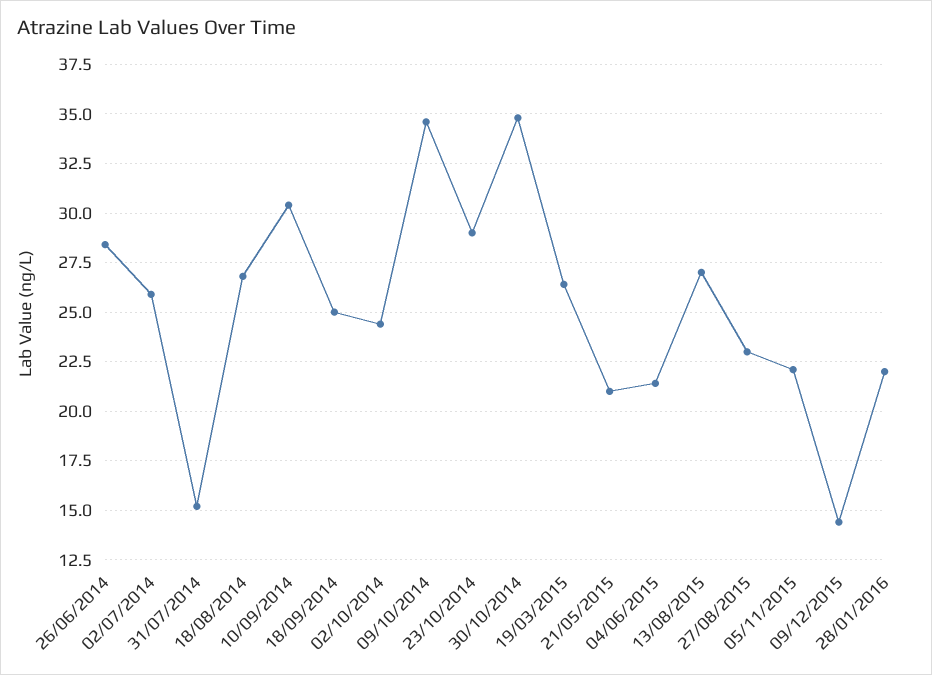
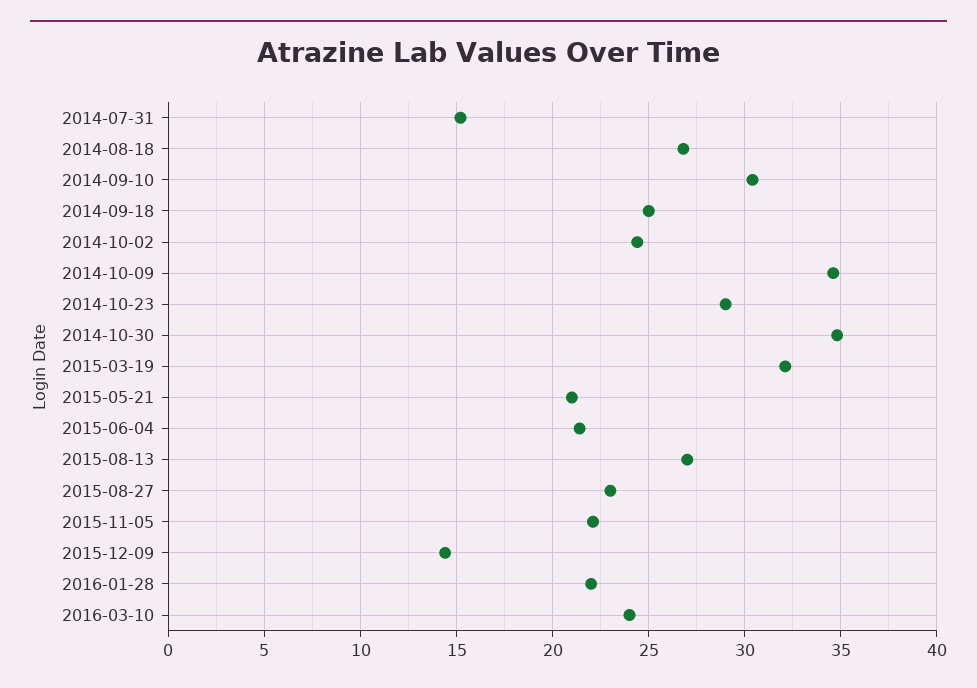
26/06/2014: 28.5 -> none
02/07/2014: 26 -> none
19/03/2015: 26.5 -> 32
2016-03-10: none -> 24

